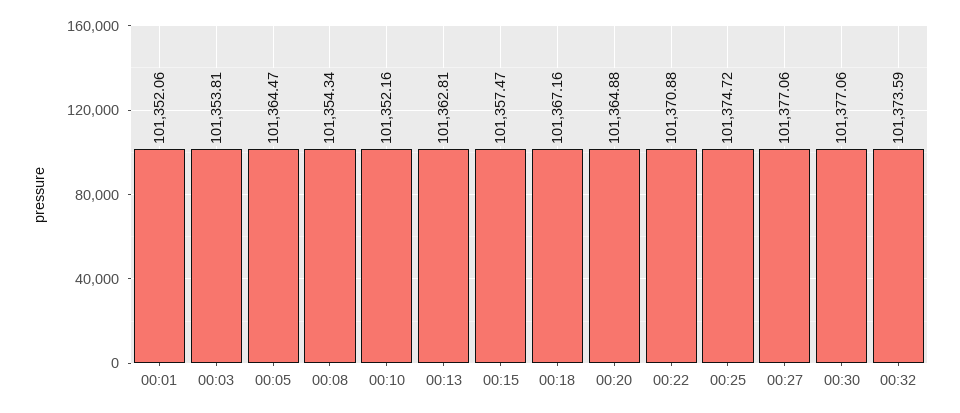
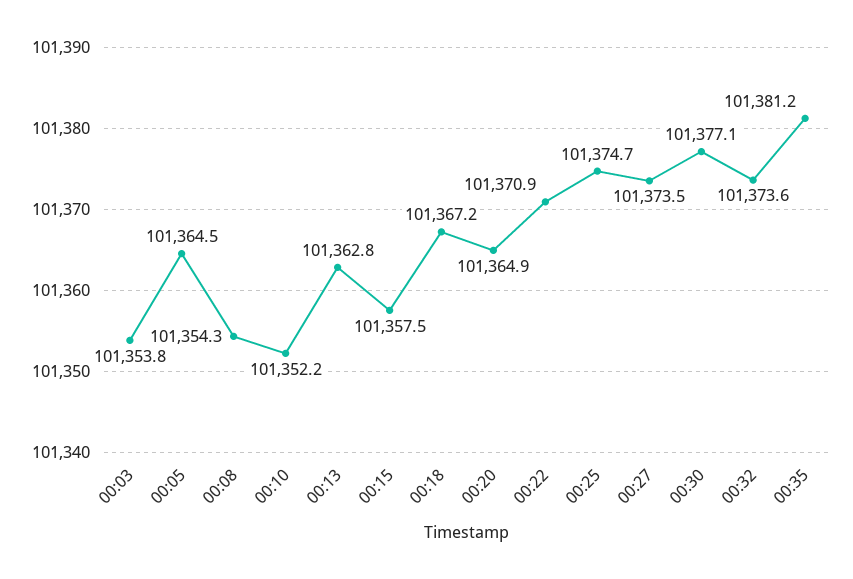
00:01: 101352.06 -> none
00:27: 101377.06 -> 101373.5
00:35: none -> 101381.2

